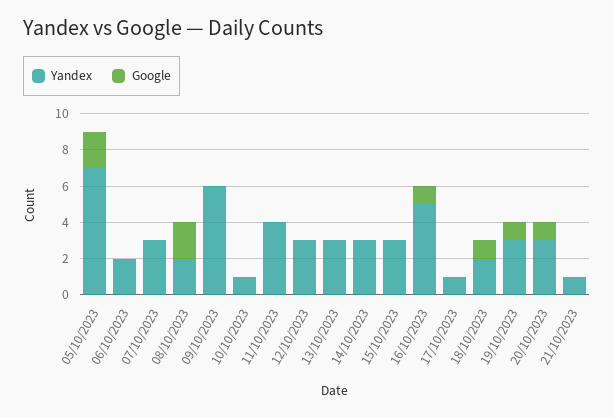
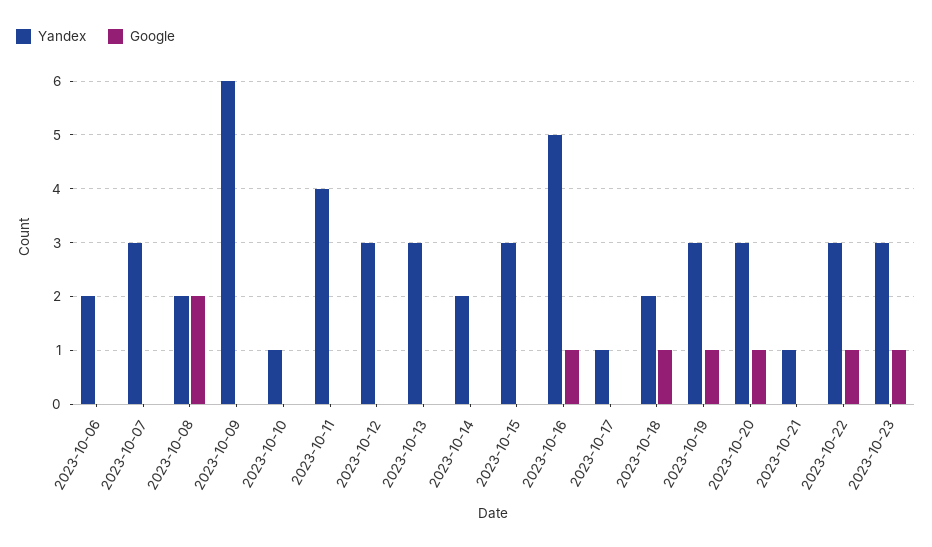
Yandex, 05/10/2023: 7 -> none
Google, 05/10/2023: 2 -> none
Yandex, 14/10/2023: 3 -> 2
Yandex, 2023-10-22: none -> 3
Google, 2023-10-22: none -> 1
Yandex, 2023-10-23: none -> 3
Google, 2023-10-23: none -> 1

